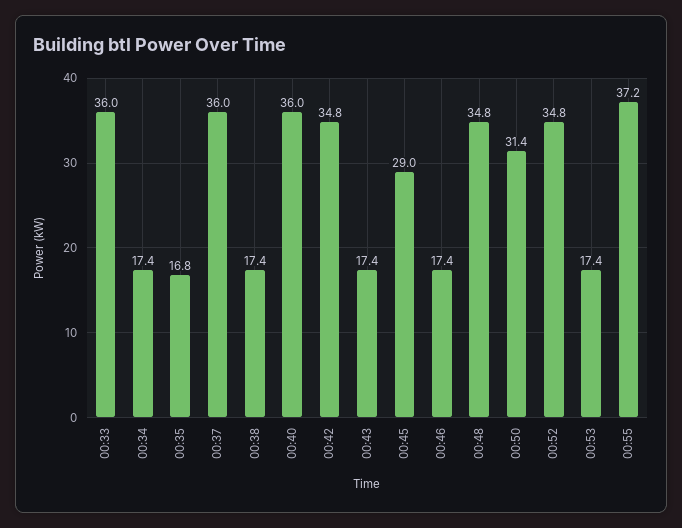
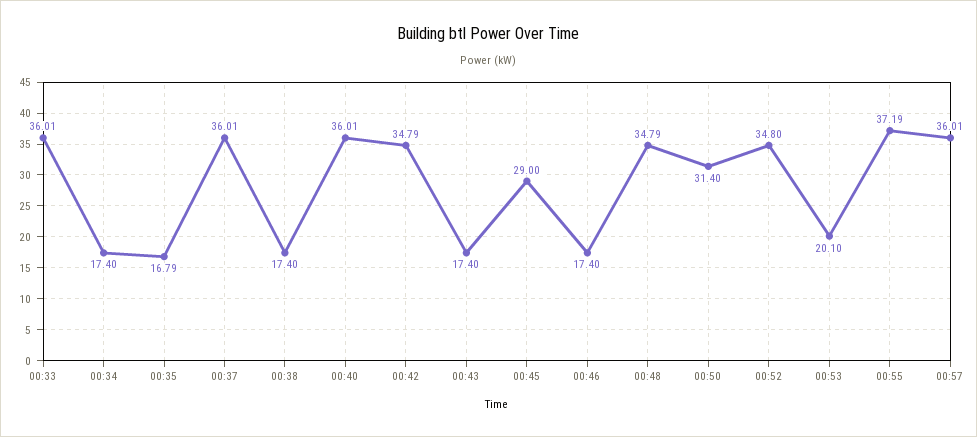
00:53: 17.4 -> 20.1
00:57: none -> 36.01

